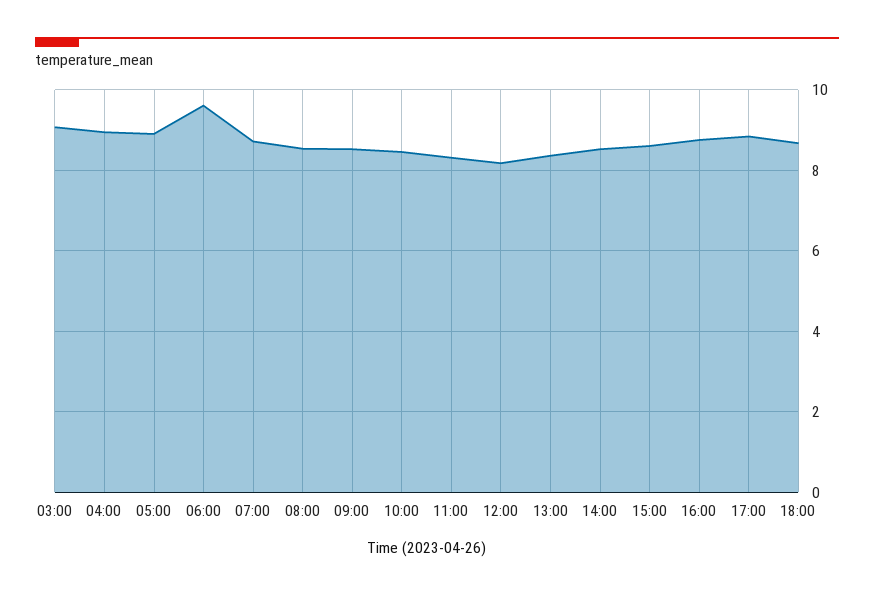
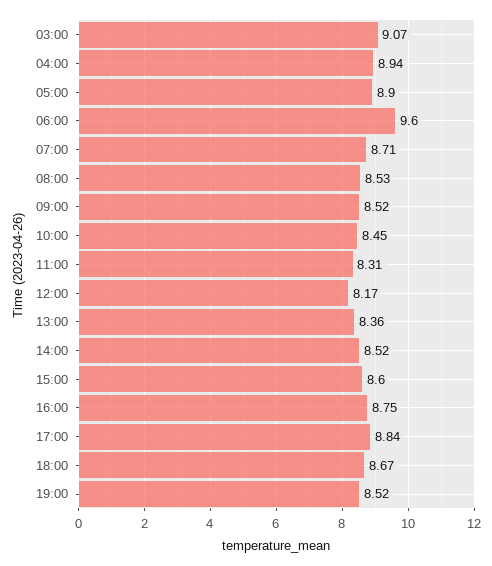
19:00: none -> 8.52

